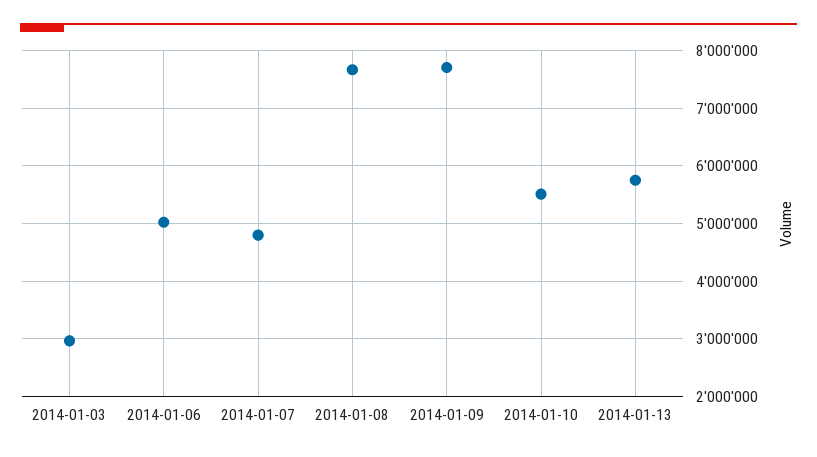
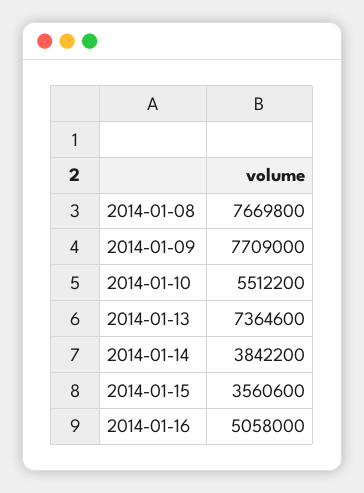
2014-01-03: 3000000 -> none
2014-01-06: 5000000 -> none
2014-01-07: 4800000 -> none
2014-01-13: 5800000 -> 7364600
2014-01-14: none -> 3842200
2014-01-15: none -> 3560600
2014-01-16: none -> 5058000

